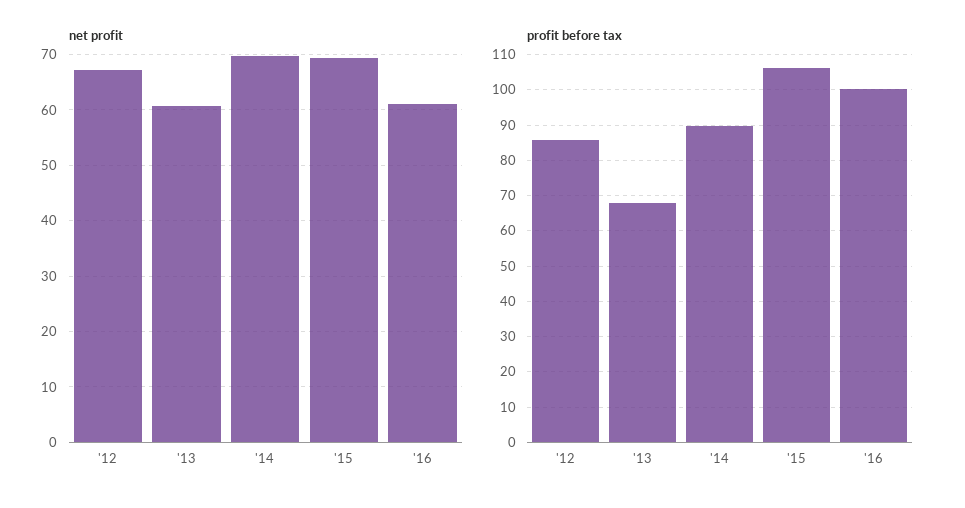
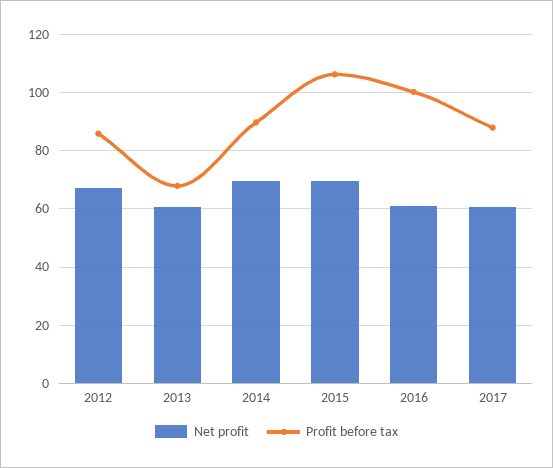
net profit, 2017: none -> 60
profit before tax, 2017: none -> 87.5

